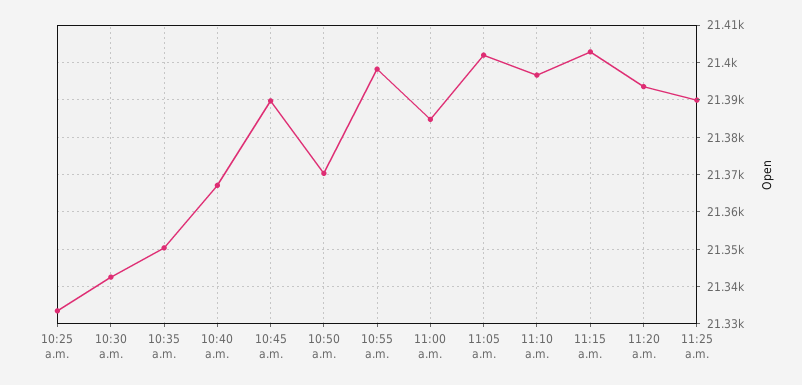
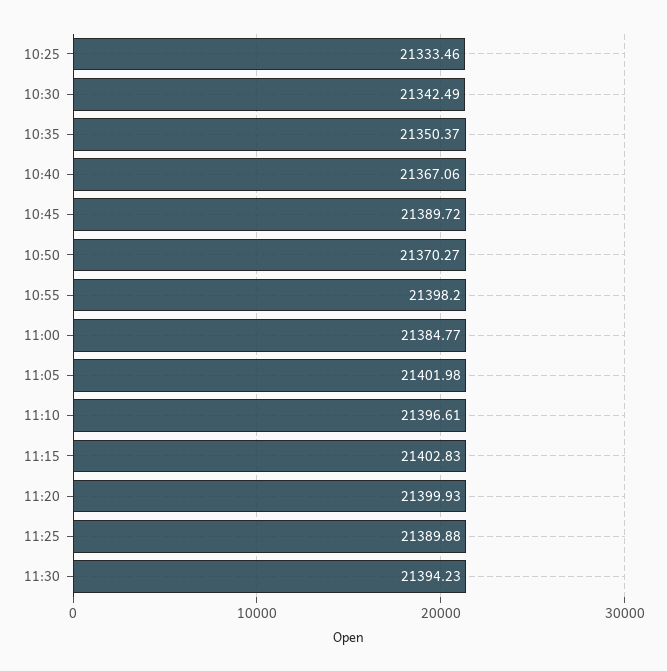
11:20 a.m.: 21394 -> 21399.93
11:30: none -> 21394.23

